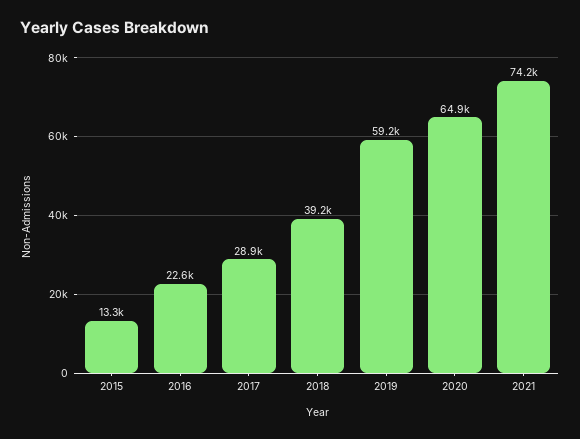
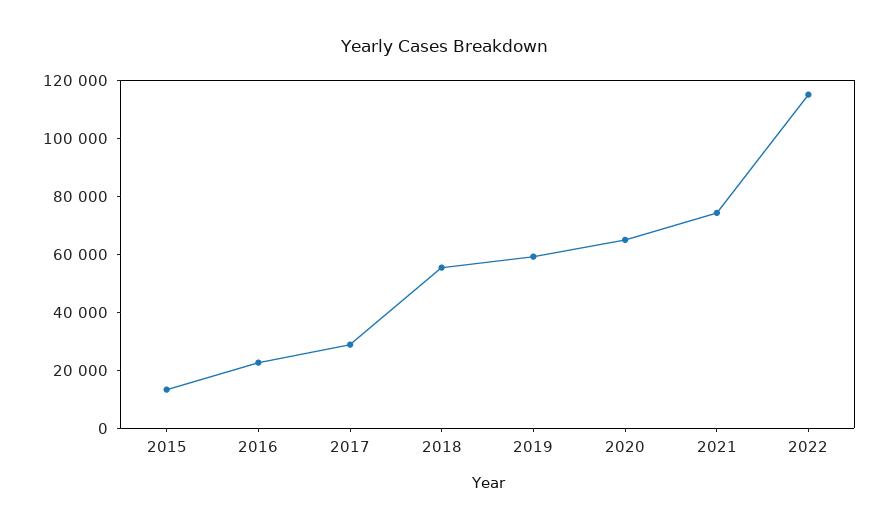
2018: 39200 -> 55000
2022: none -> 115000

